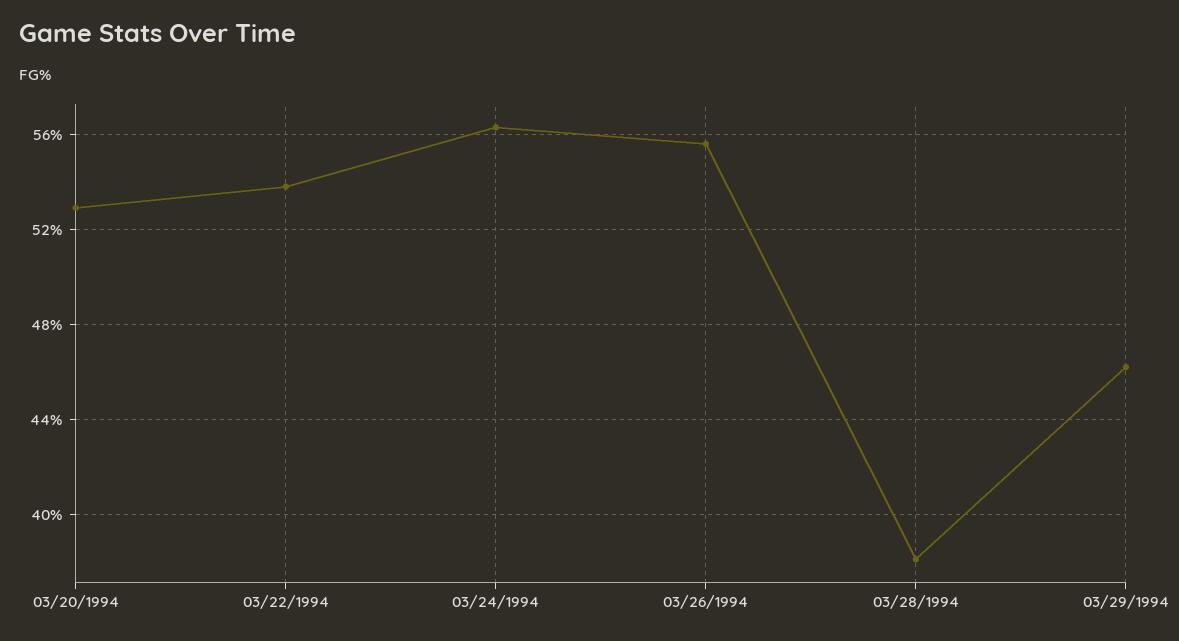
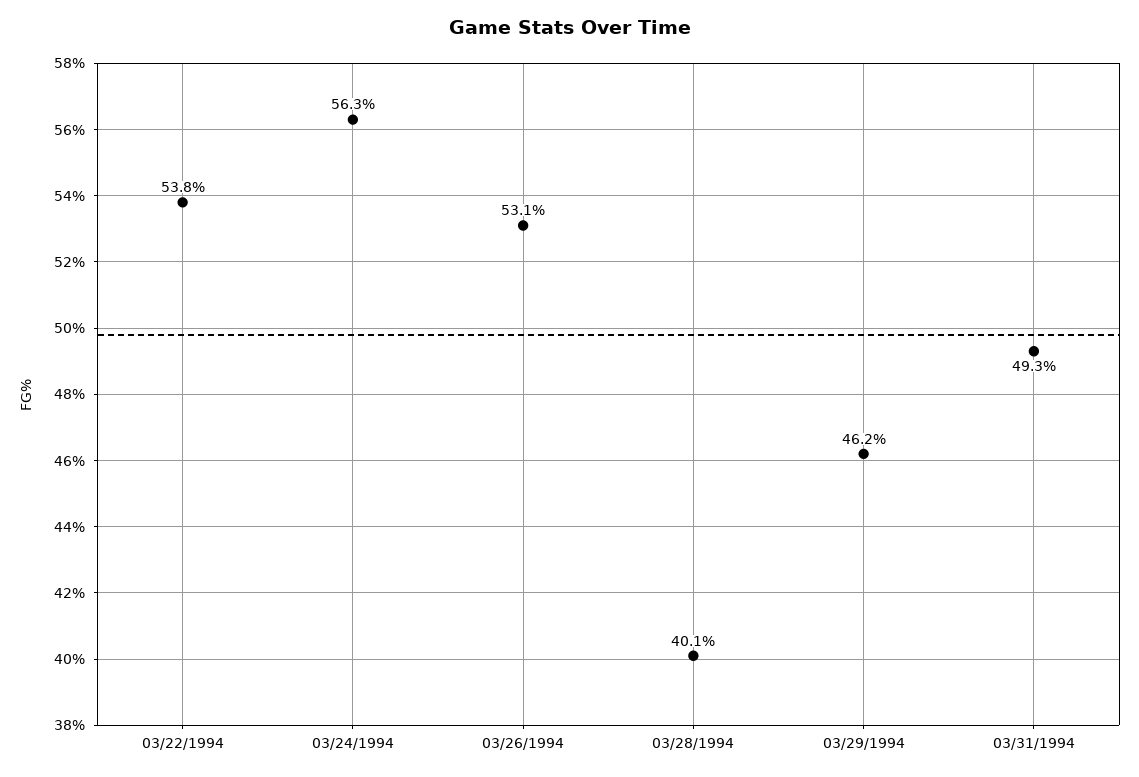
03/20/1994: 53 -> none
03/26/1994: 55.5 -> 53.1
03/28/1994: 38 -> 40.1
03/31/1994: none -> 49.3

